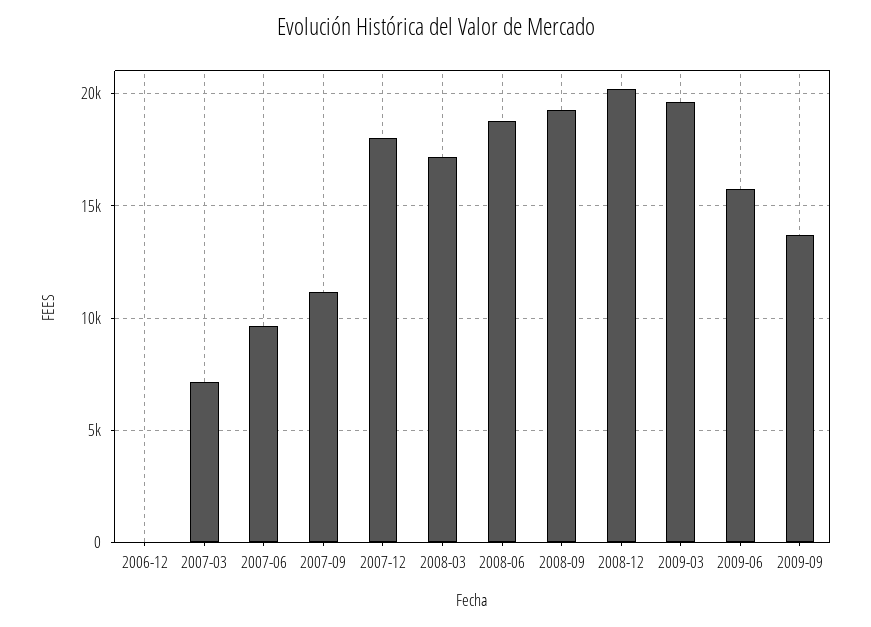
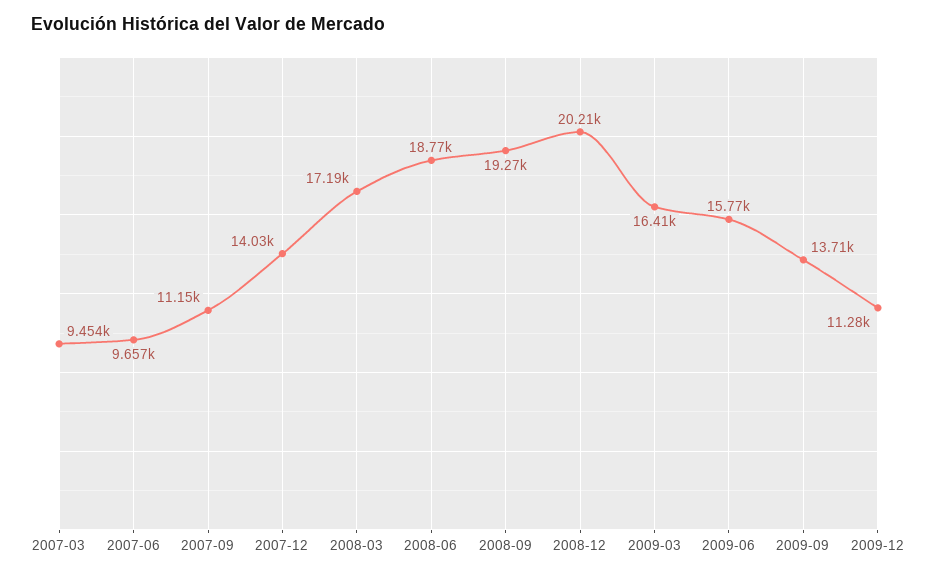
2006-12: 0 -> none
2007-03: 7000 -> 9454
2007-12: 18000 -> 14030
2009-03: 19500 -> 16410
2009-12: none -> 11280

